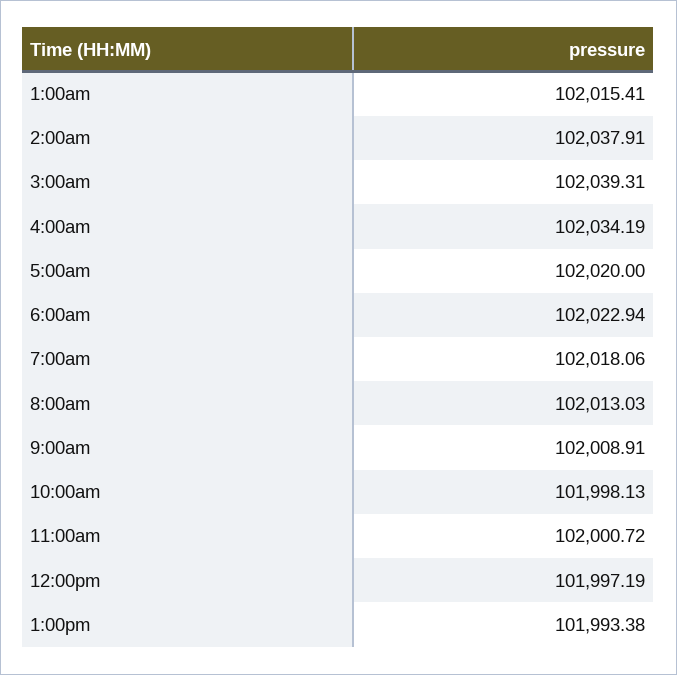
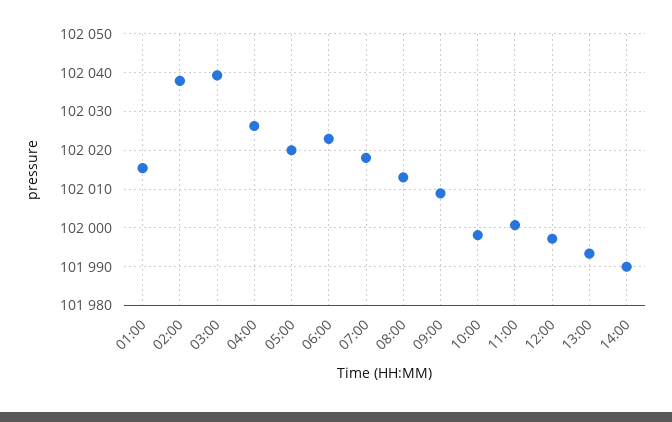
4:00am: 102034.19 -> 102026
14:00: none -> 101990

